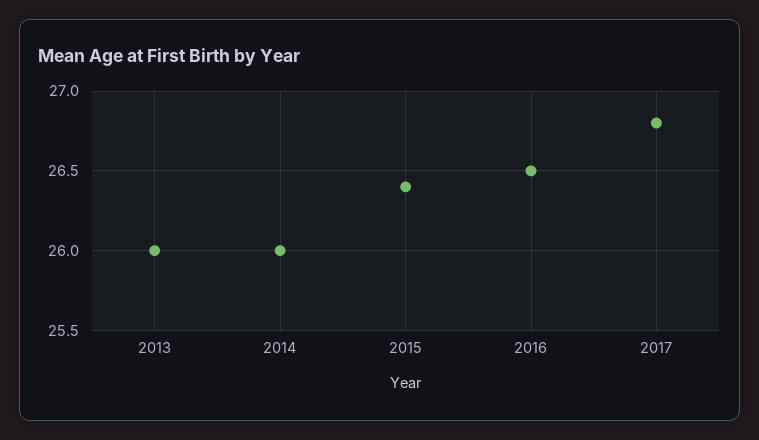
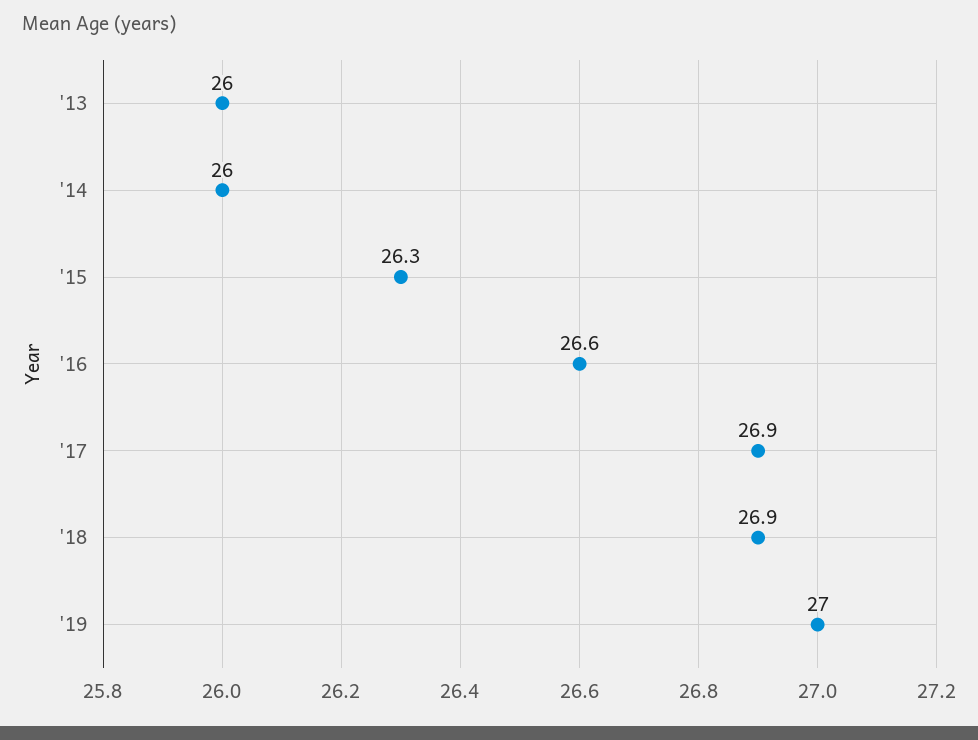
2015: 26.4 -> 26.3
2016: 26.5 -> 26.6
2017: 26.8 -> 26.9
'18: none -> 26.9
'19: none -> 27

